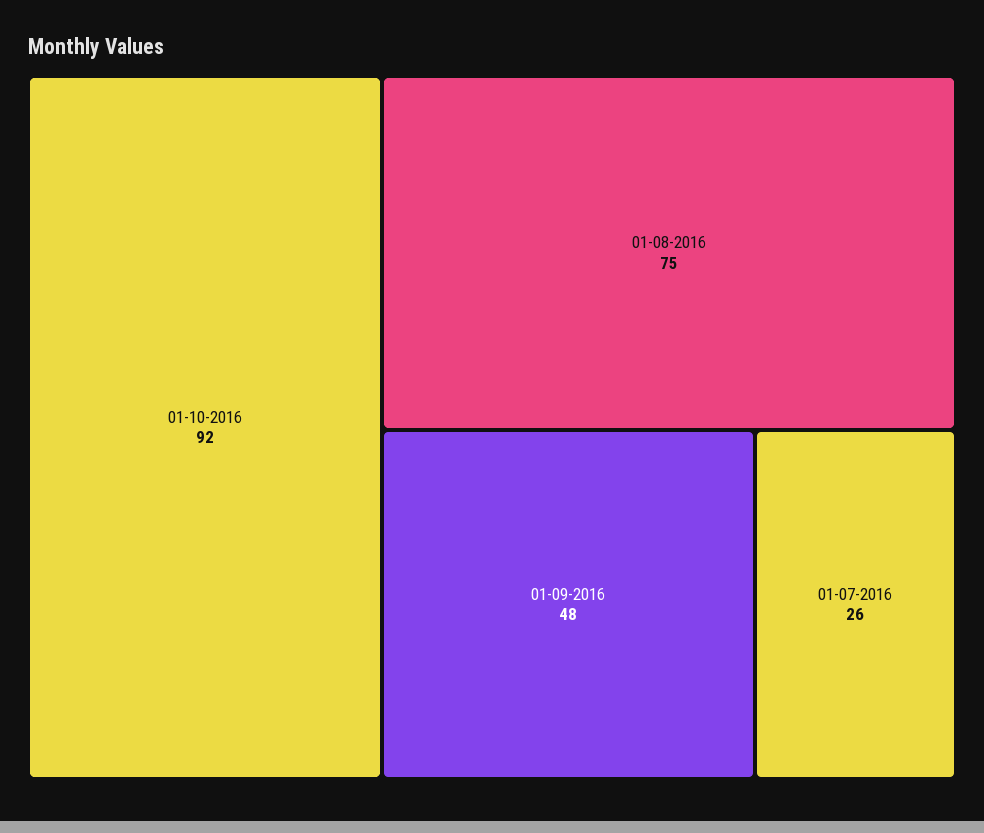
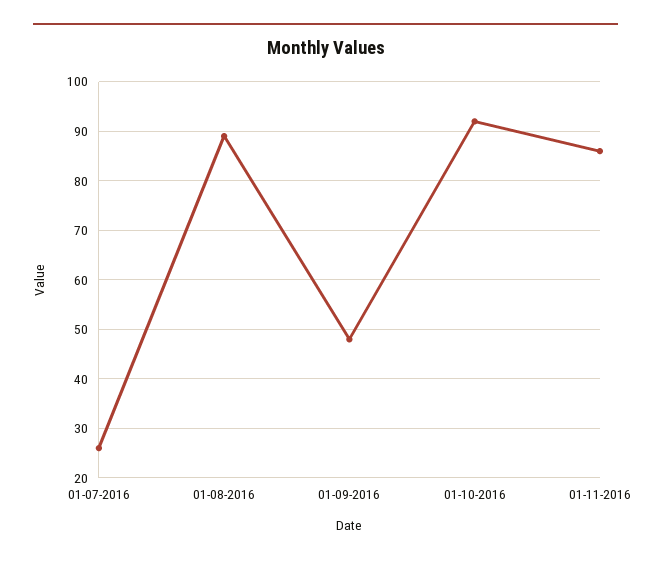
01-08-2016: 75 -> 90
01-11-2016: none -> 85

